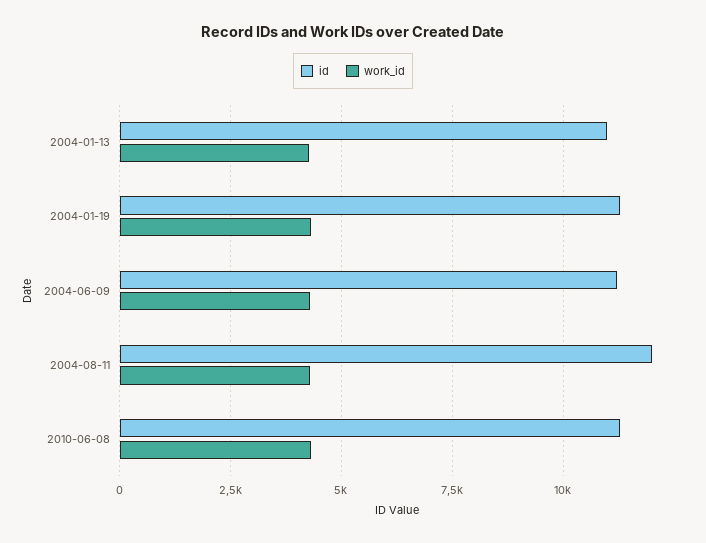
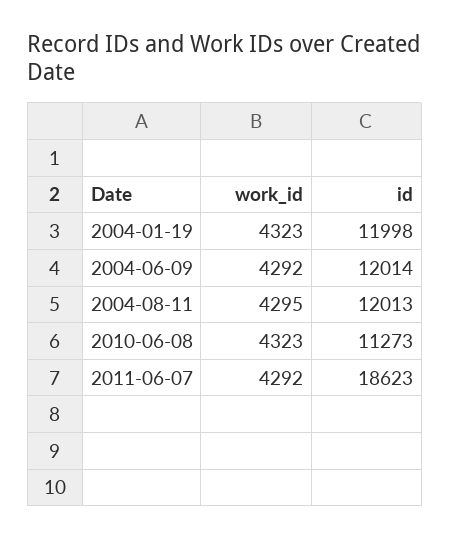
id, 2004-01-13: 11000 -> none
work_id, 2004-01-13: 4250 -> none
id, 2004-01-19: 11250 -> 11998
id, 2004-06-09: 11250 -> 12014
work_id, 2011-06-07: none -> 4292
id, 2011-06-07: none -> 18623

